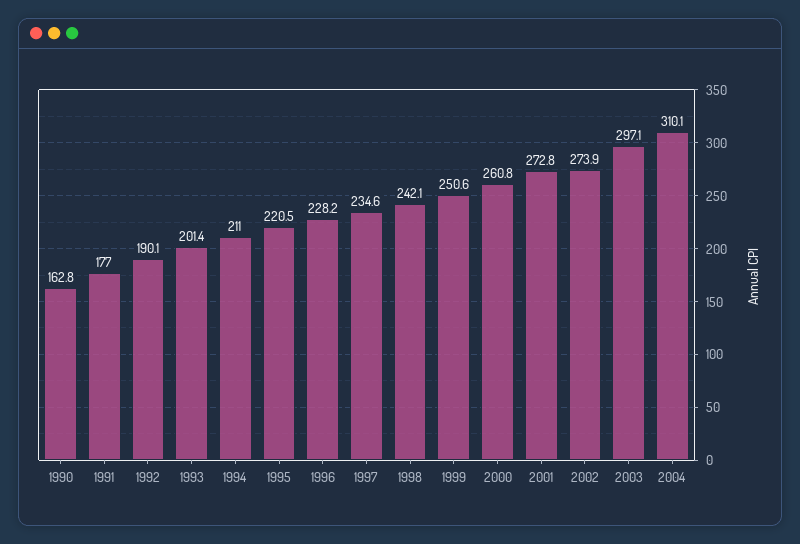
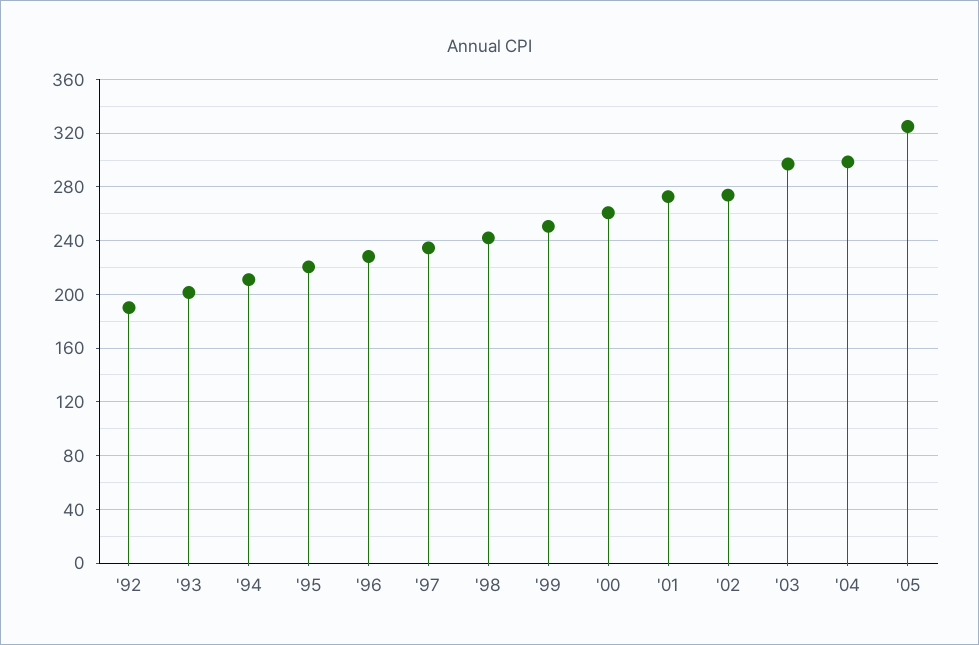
1990: 162.8 -> none
1991: 177 -> none
2004: 310.1 -> 300
'05: none -> 325

